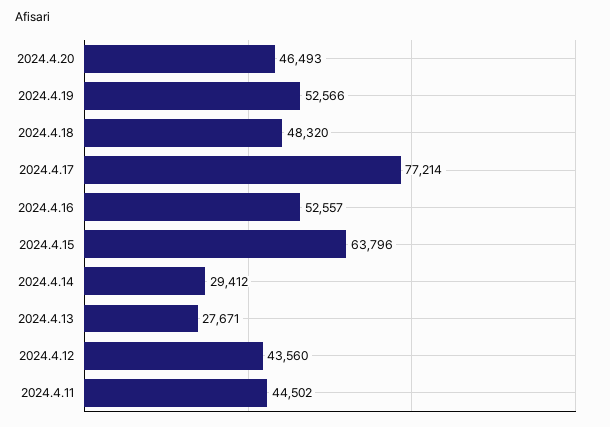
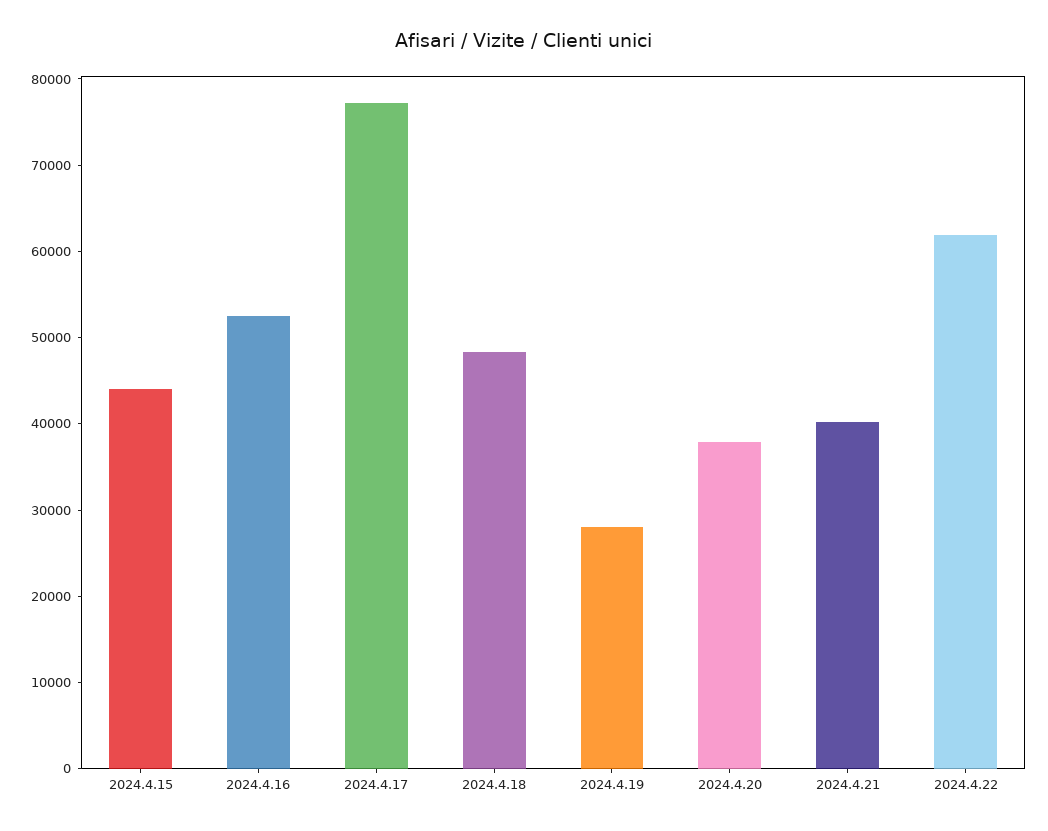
2024.4.20: 46493 -> 38000
2024.4.19: 52566 -> 28000
2024.4.15: 63796 -> 44000
2024.4.14: 29412 -> none
2024.4.13: 27671 -> none
2024.4.12: 43560 -> none
2024.4.11: 44502 -> none
2024.4.21: none -> 40000
2024.4.22: none -> 62000

